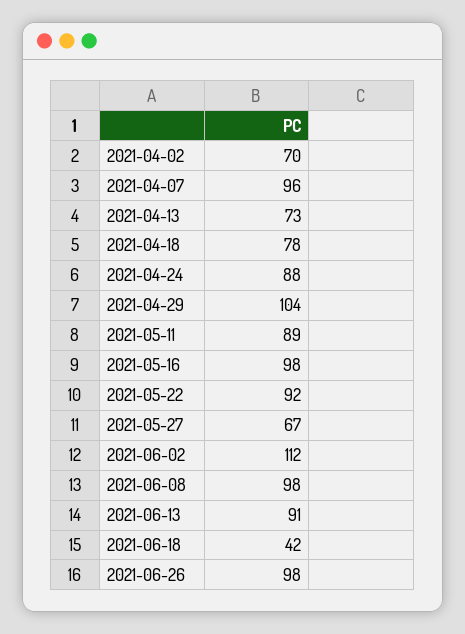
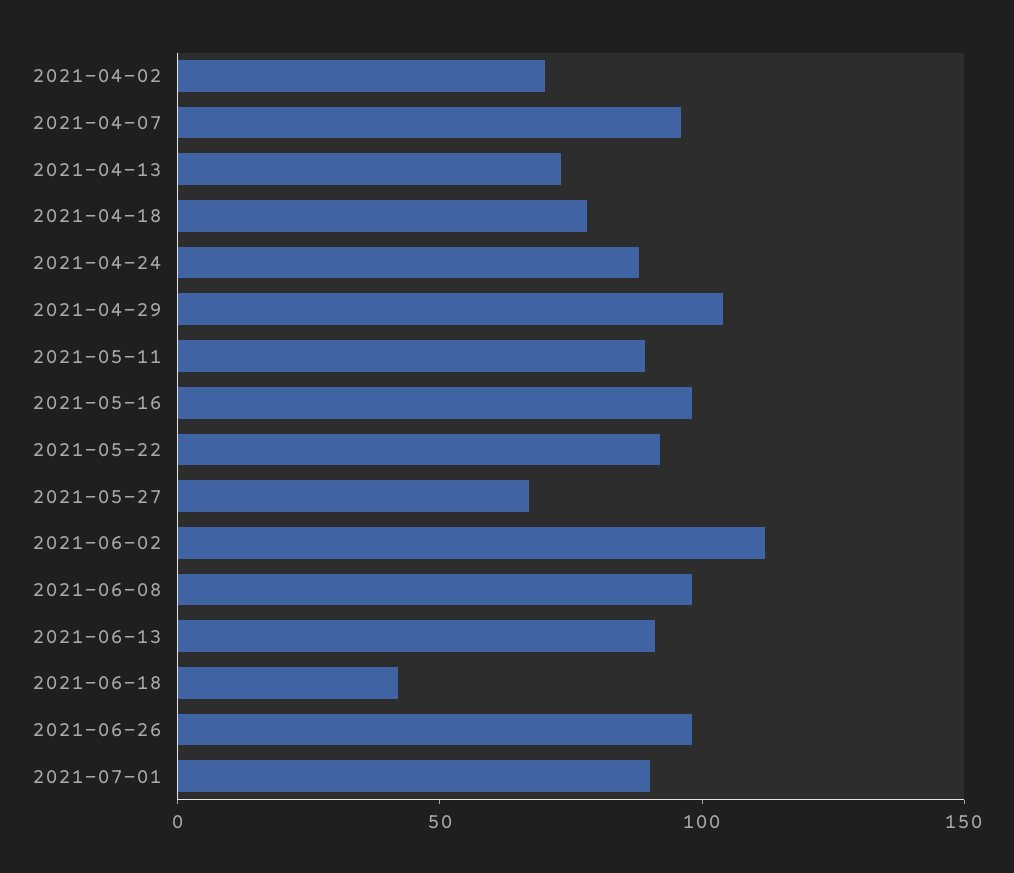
2021-07-01: none -> 90

